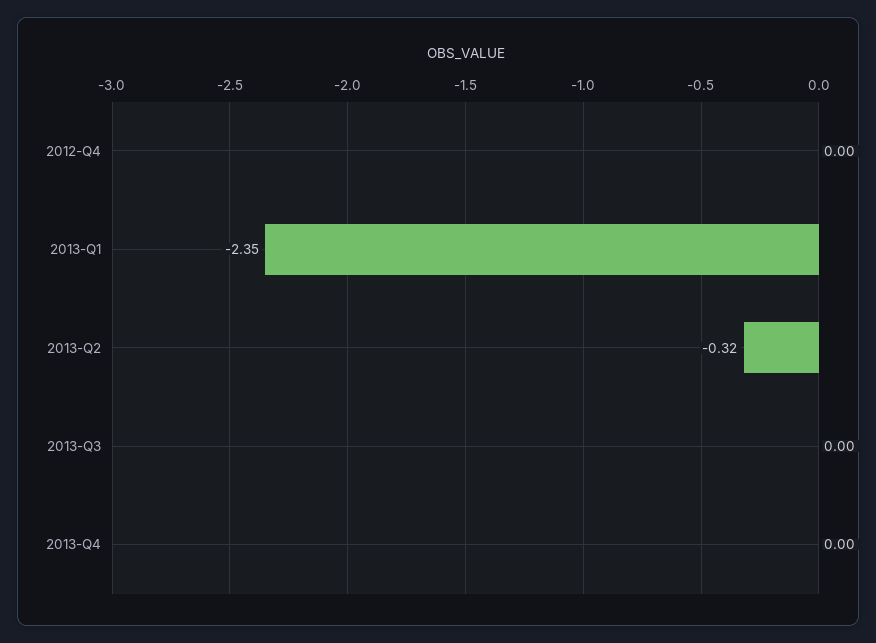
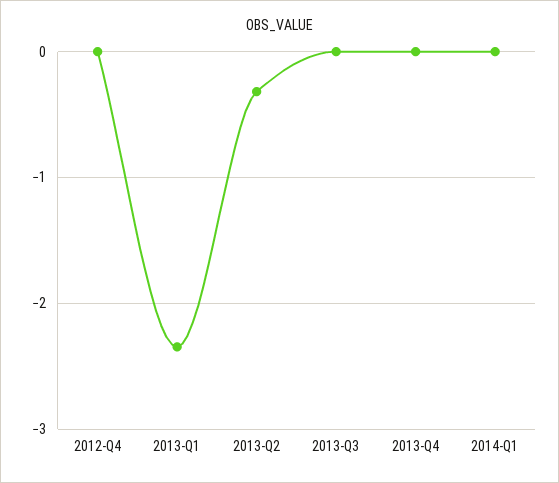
2014-Q1: none -> 0

